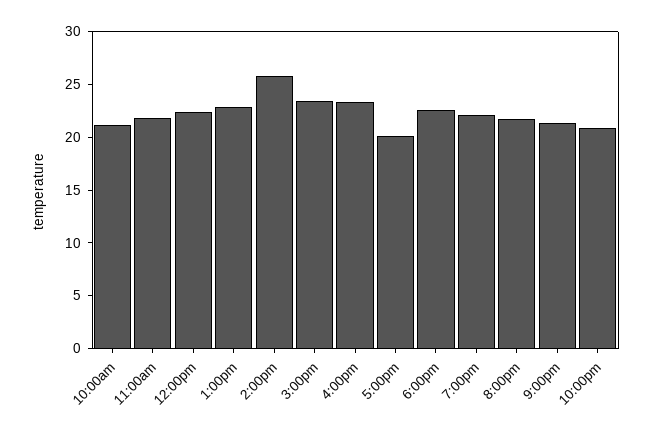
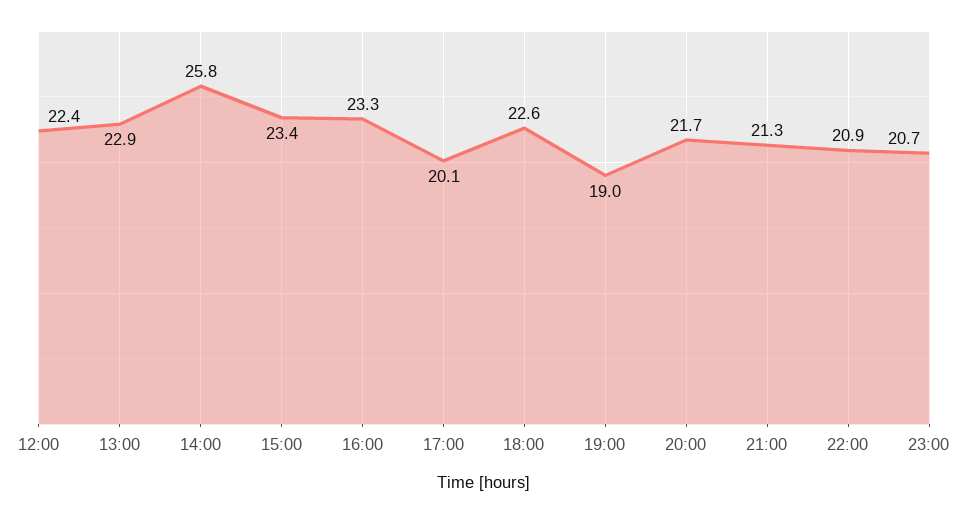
10:00am: 21 -> none
11:00am: 22 -> none
7:00pm: 22 -> 19
23:00: none -> 20.7

